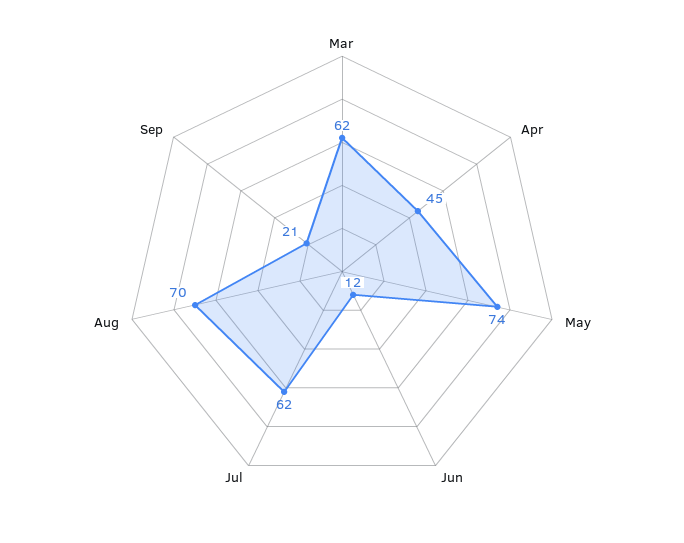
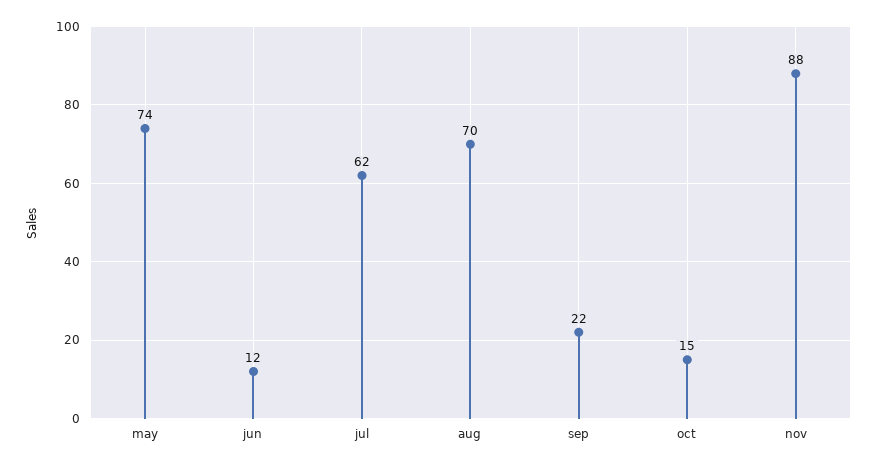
Mar: 62 -> none
Apr: 45 -> none
Sep: 21 -> 22
oct: none -> 15
nov: none -> 88

